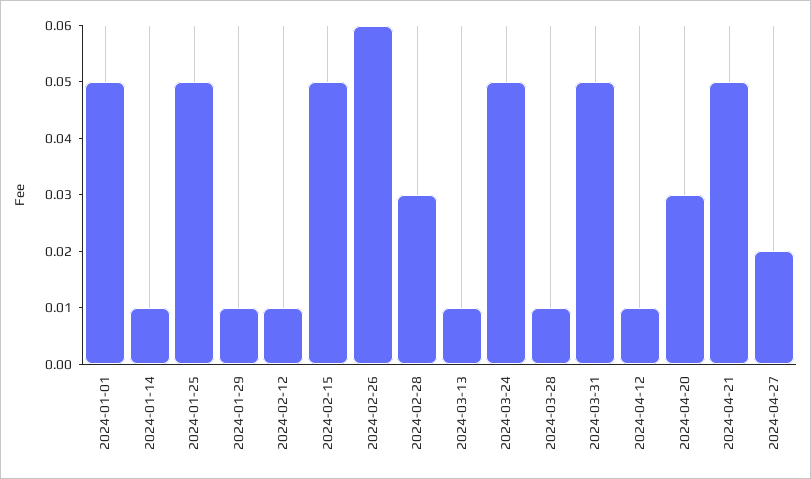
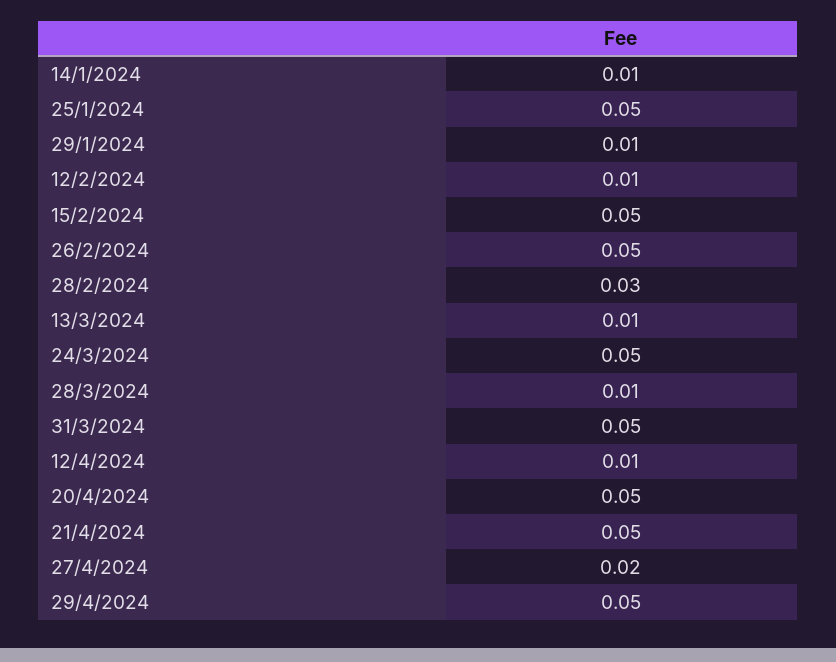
2024-01-01: 0.05 -> none
2024-02-26: 0.06 -> 0.05
2024-04-20: 0.03 -> 0.05
29/4/2024: none -> 0.05

